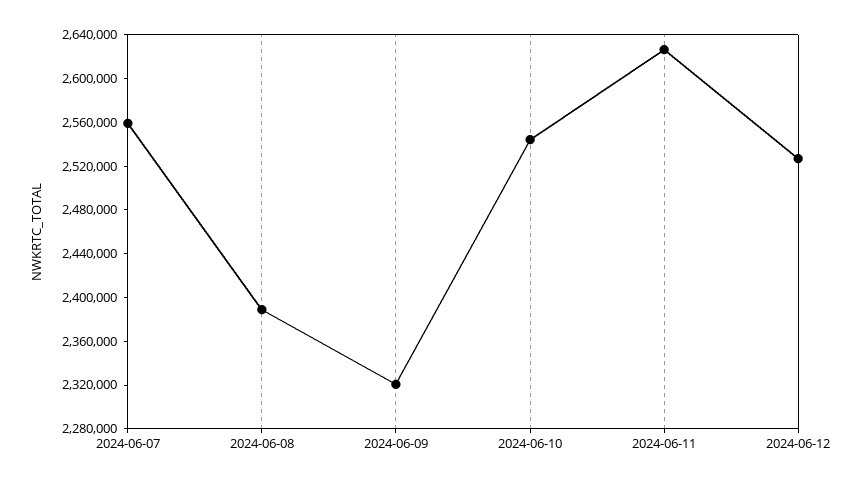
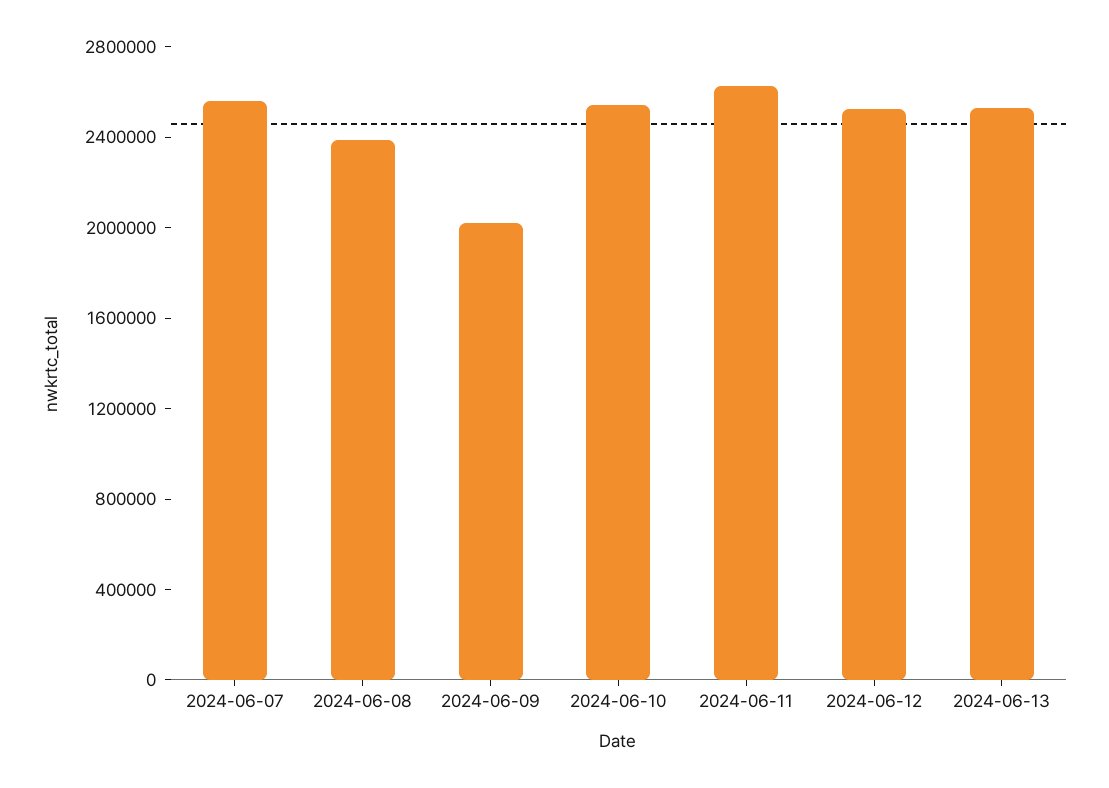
2024-06-09: 2320000 -> 2000000
2024-06-13: none -> 2500000

